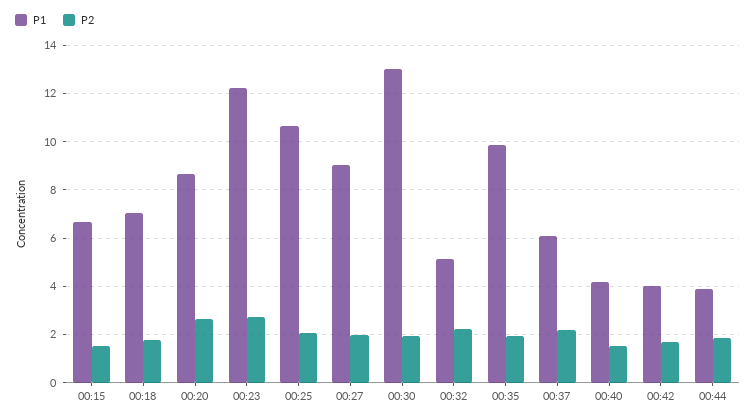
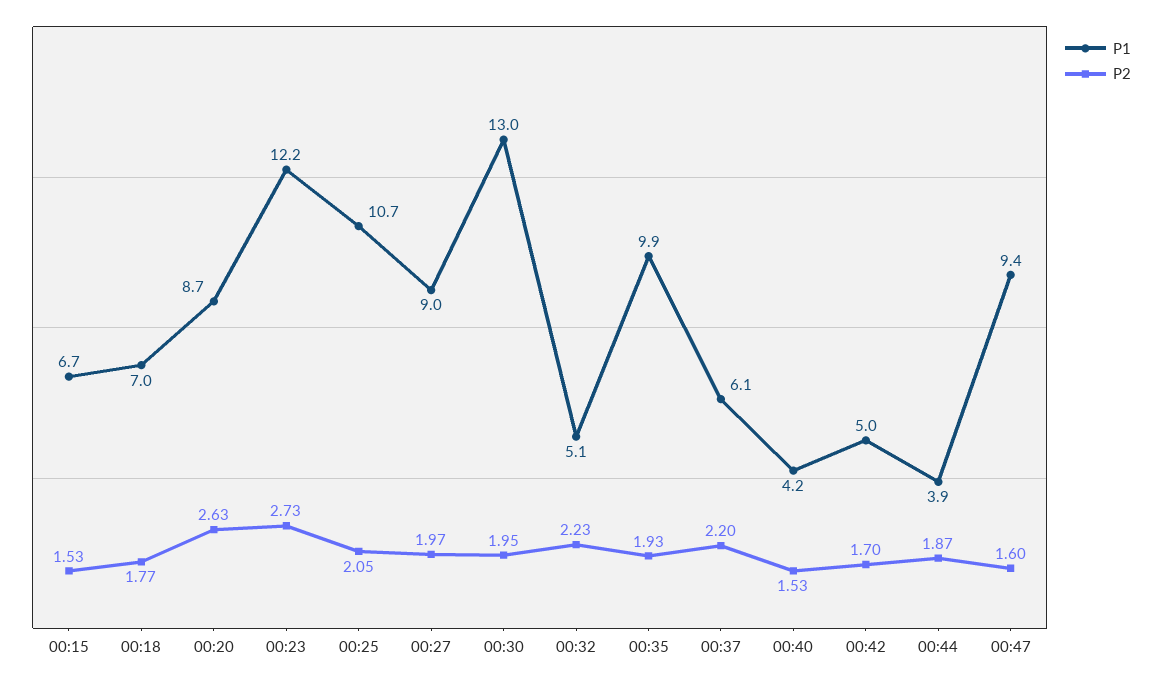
P1, 00:42: 4 -> 5
P1, 00:47: none -> 9.4
P2, 00:47: none -> 1.6

